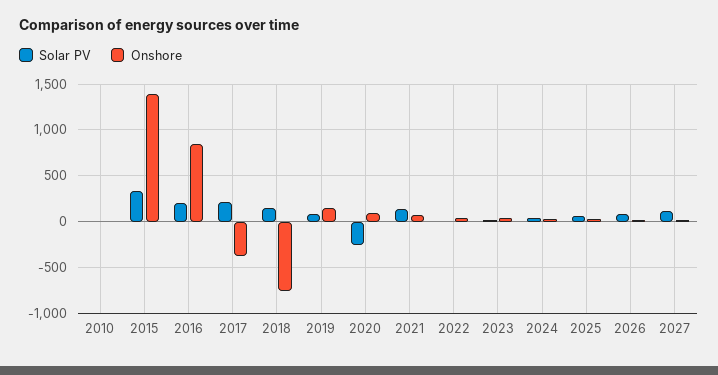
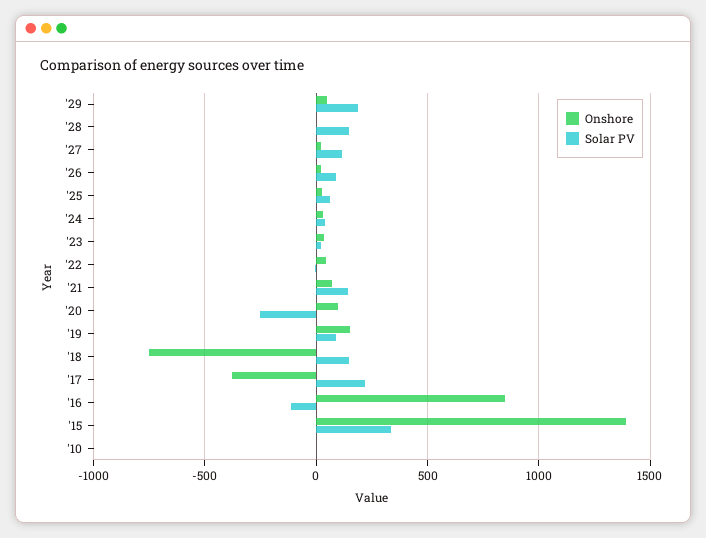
Solar PV, 2016: 200 -> -100
Onshore, '29: none -> 50
Solar PV, '29: none -> 200
Onshore, '28: none -> 0
Solar PV, '28: none -> 150

